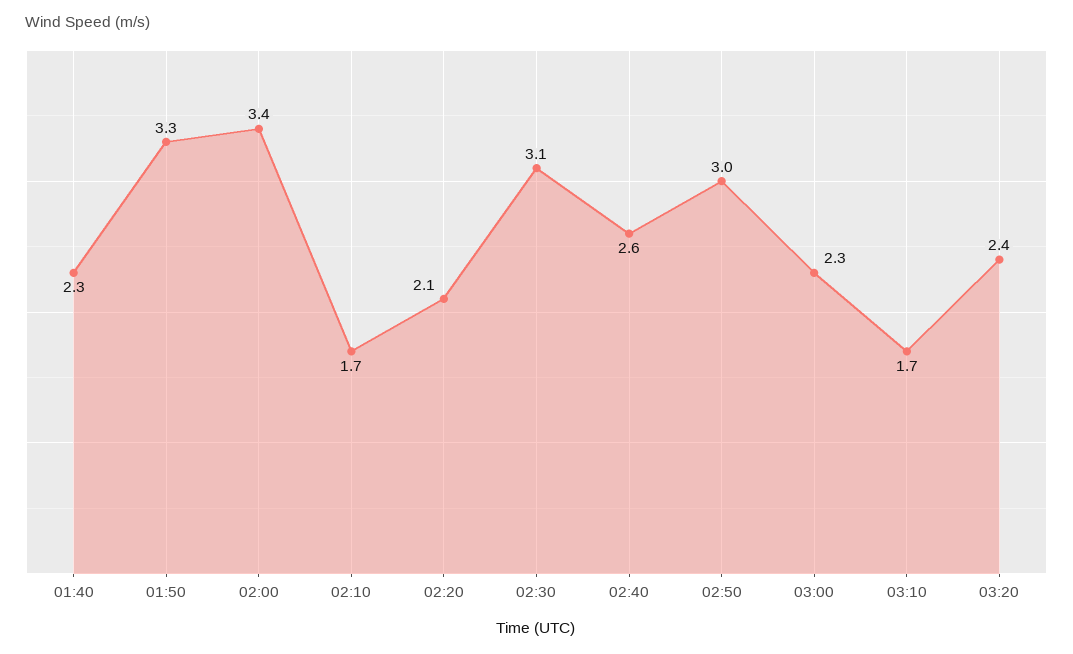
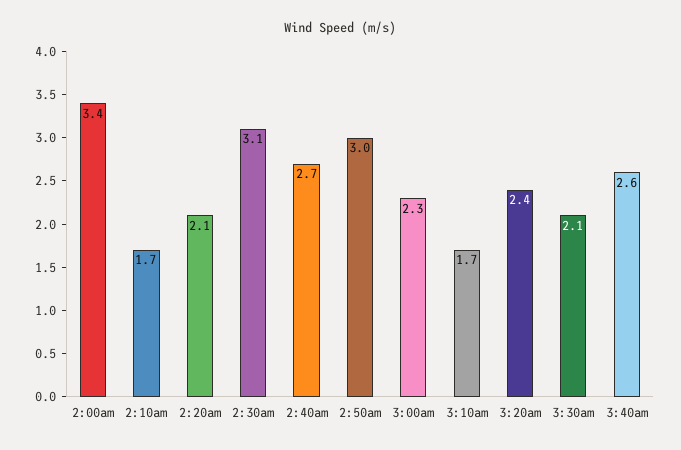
01:40: 2.3 -> none
01:50: 3.3 -> none
02:40: 2.6 -> 2.7
3:30am: none -> 2.1
3:40am: none -> 2.6

